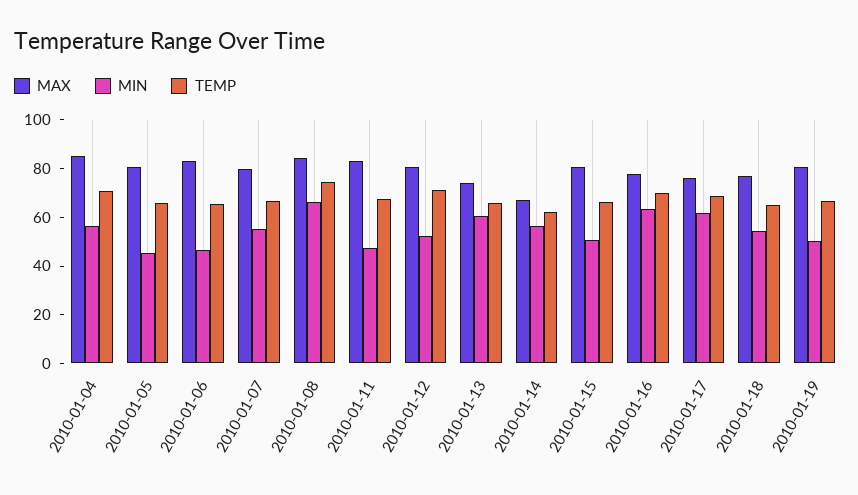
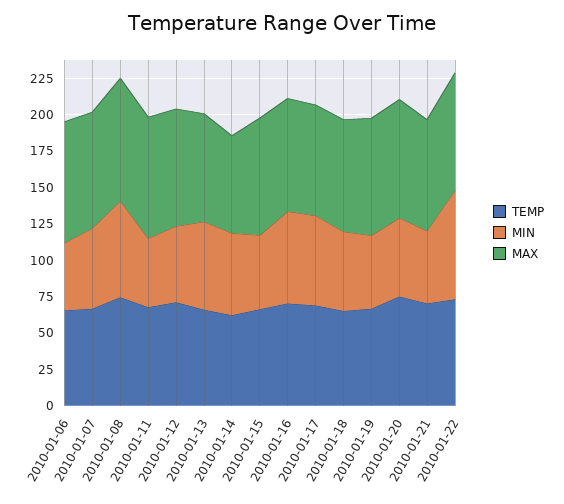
MAX, 2010-01-04: 85 -> none
MIN, 2010-01-04: 55 -> none
TEMP, 2010-01-04: 70 -> none
MAX, 2010-01-05: 80 -> none
MIN, 2010-01-05: 45 -> none
TEMP, 2010-01-05: 65 -> none
TEMP, 2010-01-20: none -> 75
MIN, 2010-01-20: none -> 50
MAX, 2010-01-20: none -> 75
TEMP, 2010-01-21: none -> 75
MIN, 2010-01-21: none -> 50
MAX, 2010-01-21: none -> 75
TEMP, 2010-01-22: none -> 75
MIN, 2010-01-22: none -> 75
MAX, 2010-01-22: none -> 75

